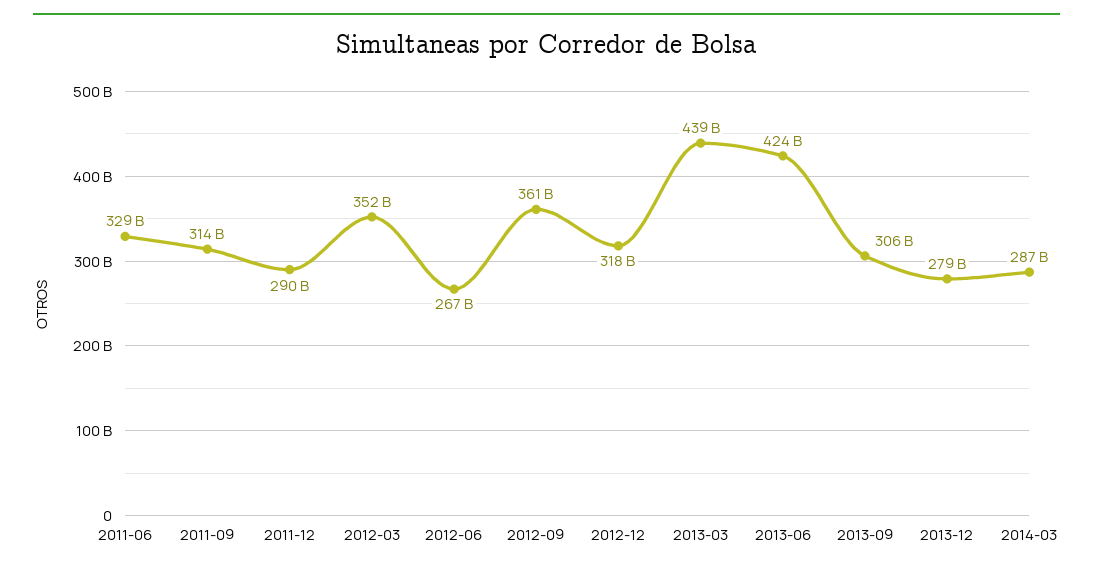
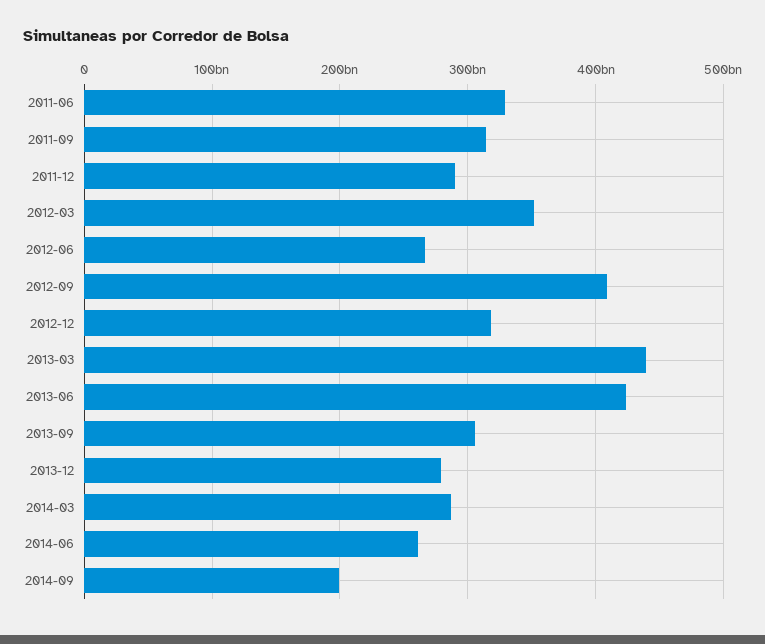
2012-09: 361000000000 -> 410000000000
2014-06: none -> 260000000000
2014-09: none -> 200000000000

